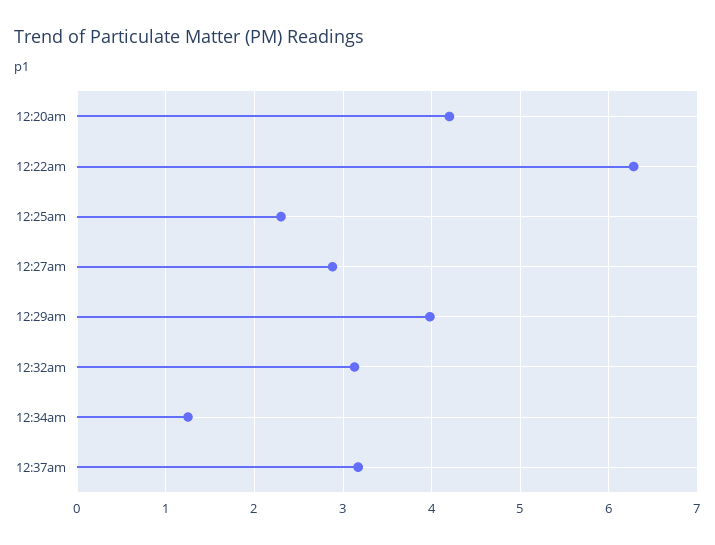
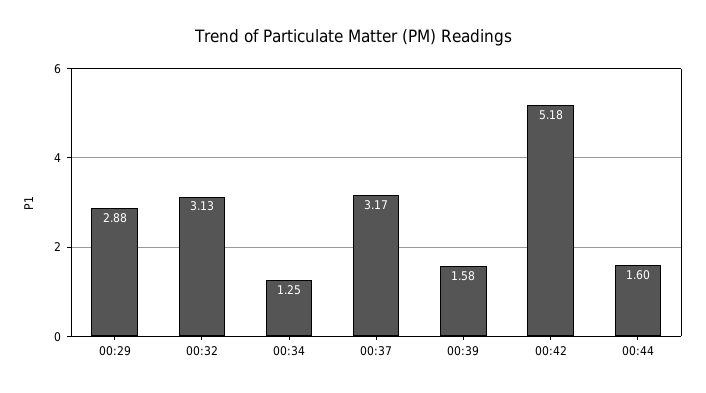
12:20am: 4.2 -> none
12:22am: 6.3 -> none
12:25am: 2.3 -> none
12:27am: 2.9 -> none
12:29am: 4 -> 2.88
00:39: none -> 1.58
00:42: none -> 5.18
00:44: none -> 1.6

